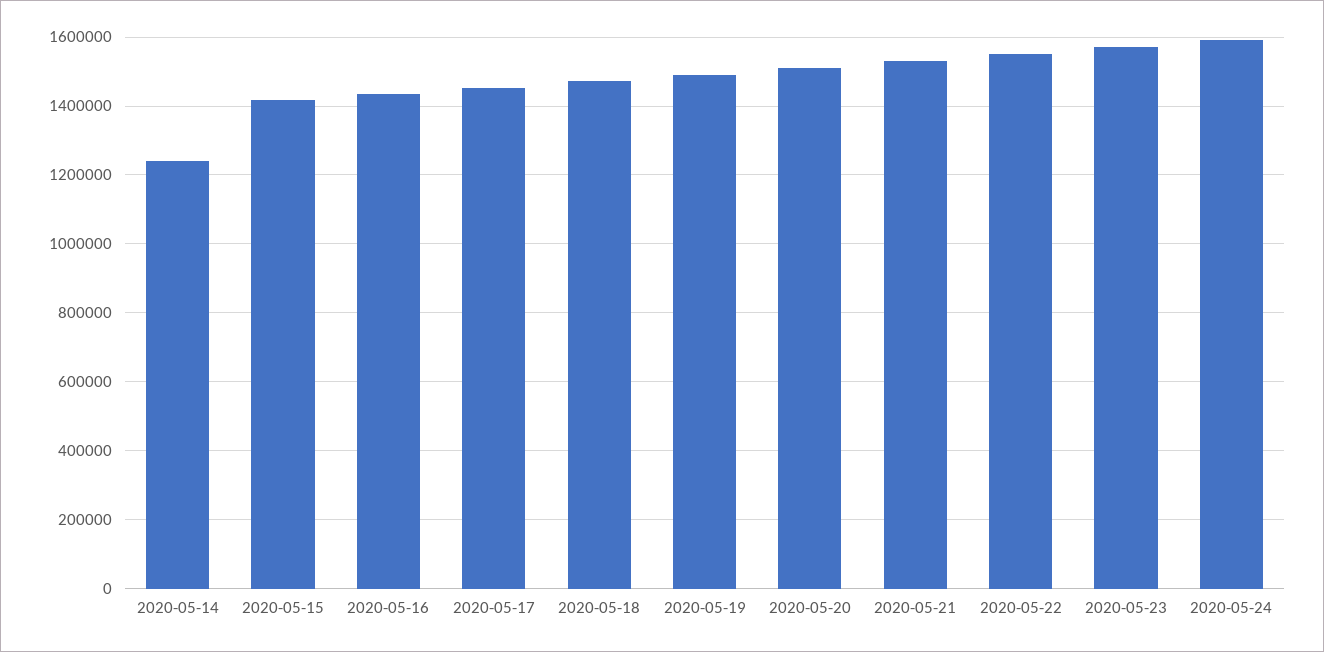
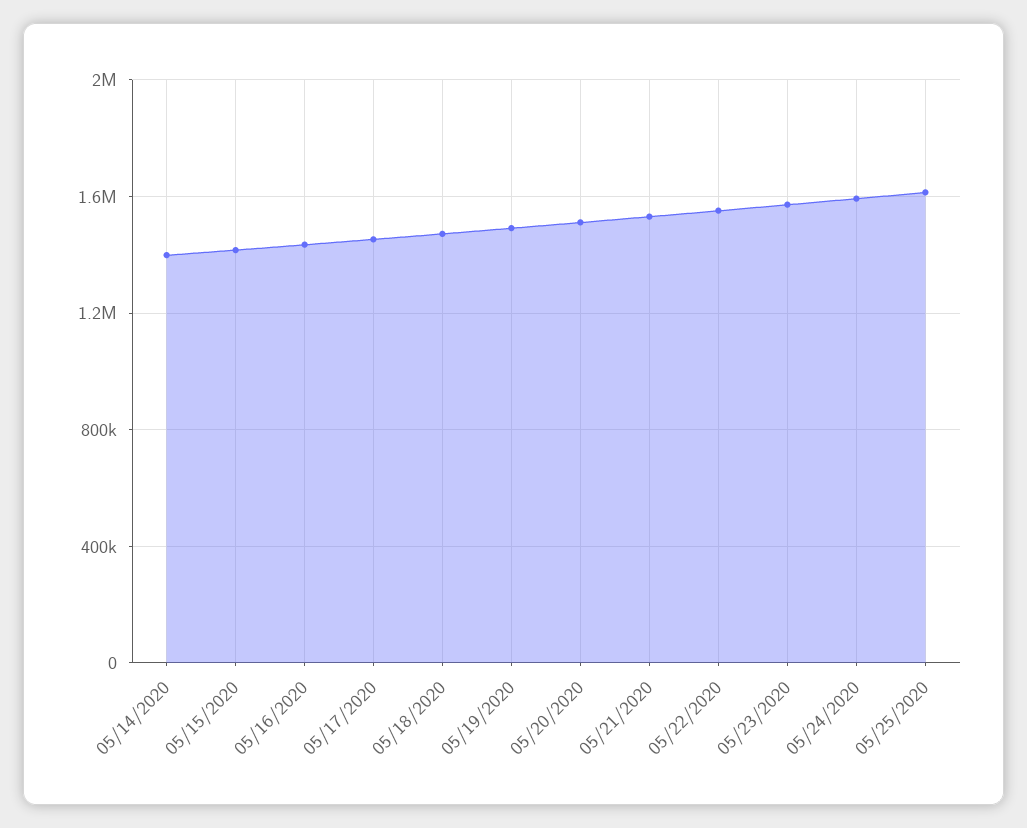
2020-05-14: 1240000 -> 1400000
05/25/2020: none -> 1600000

